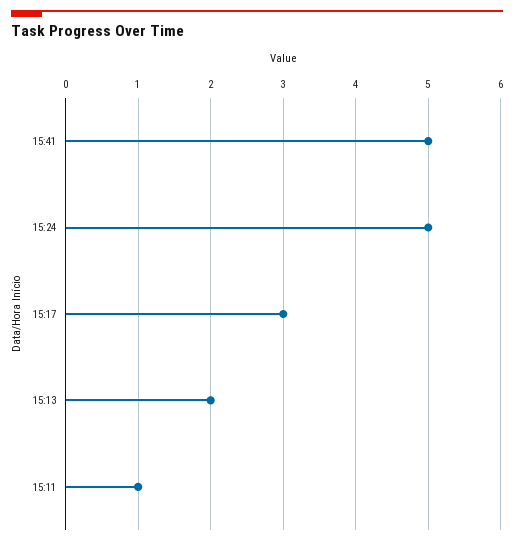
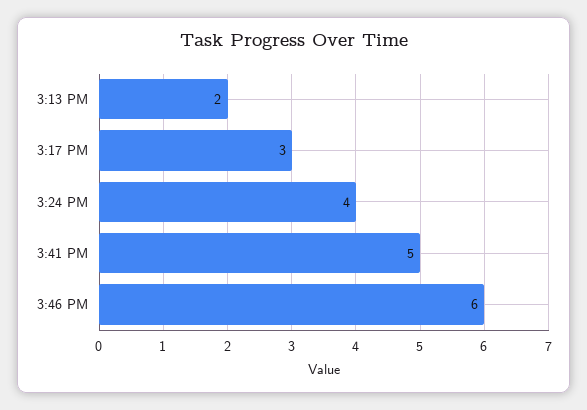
15:24: 5 -> 4
15:11: 1 -> none
3:46 PM: none -> 6

